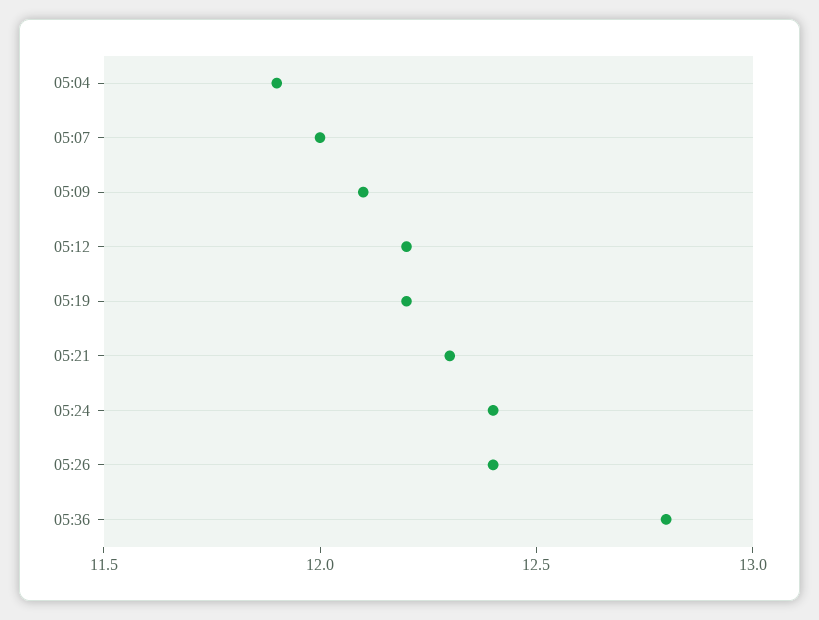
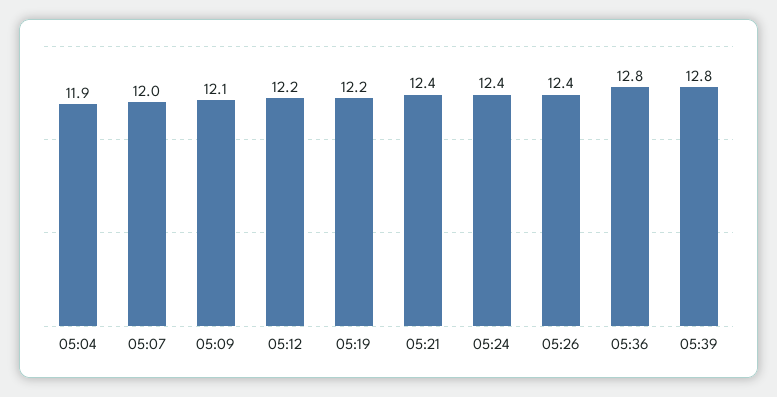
05:21: 12.3 -> 12.4
05:39: none -> 12.8

